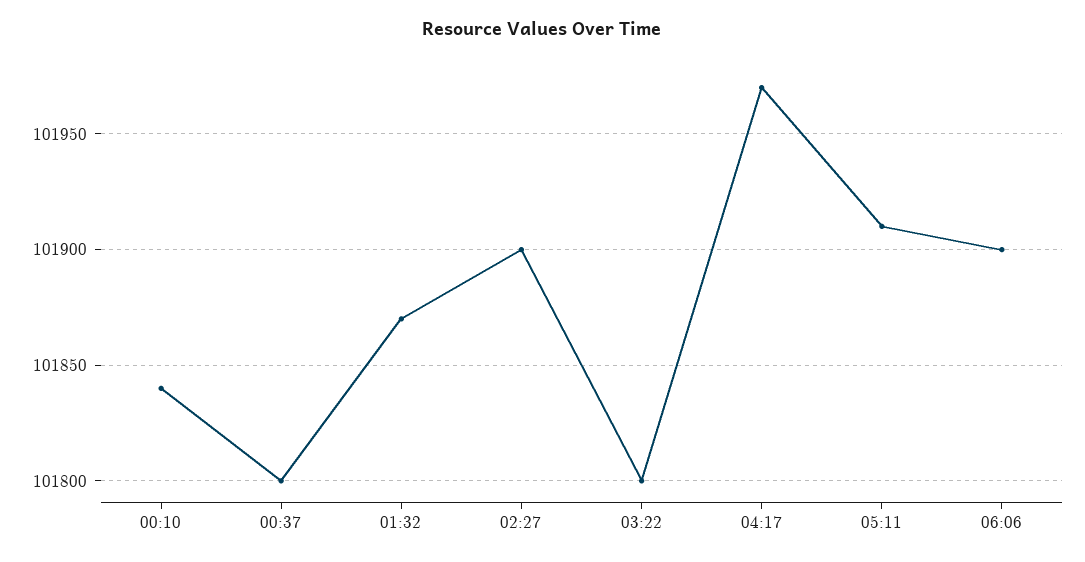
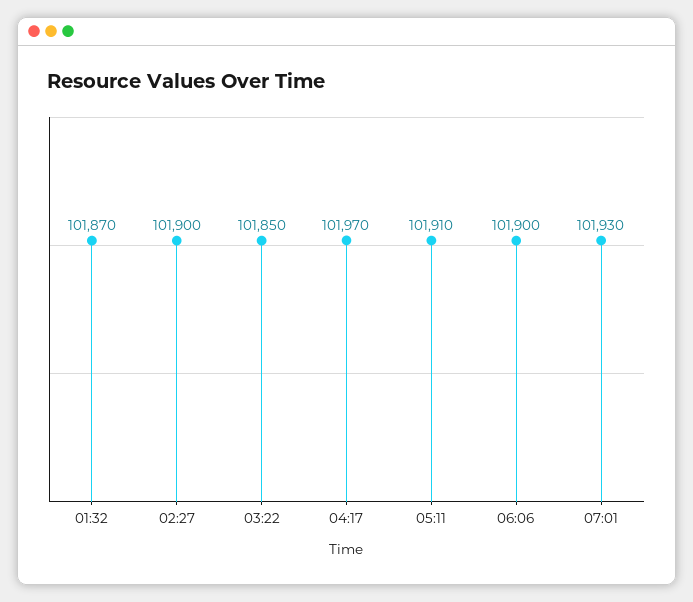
00:10: 101840 -> none
00:37: 101800 -> none
03:22: 101800 -> 101850
07:01: none -> 101930

